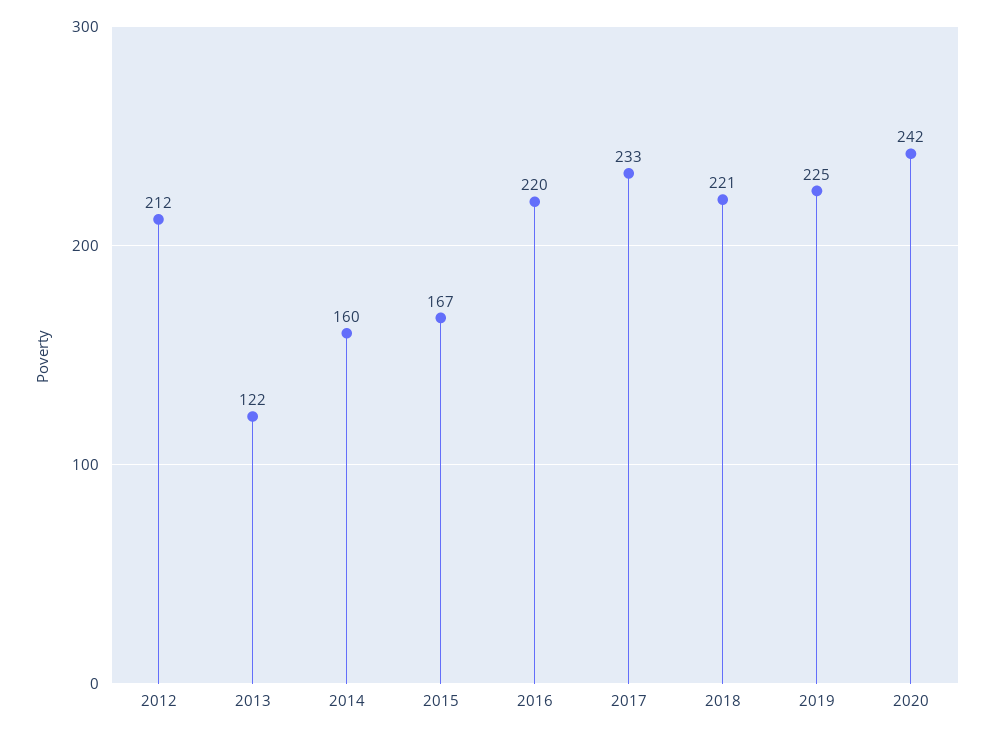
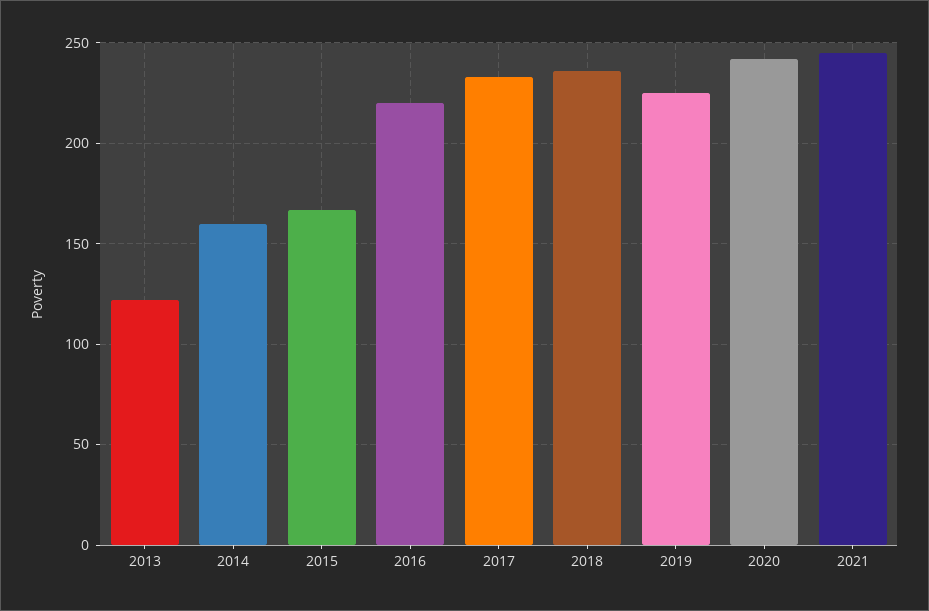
2012: 212 -> none
2018: 221 -> 235
2021: none -> 245

